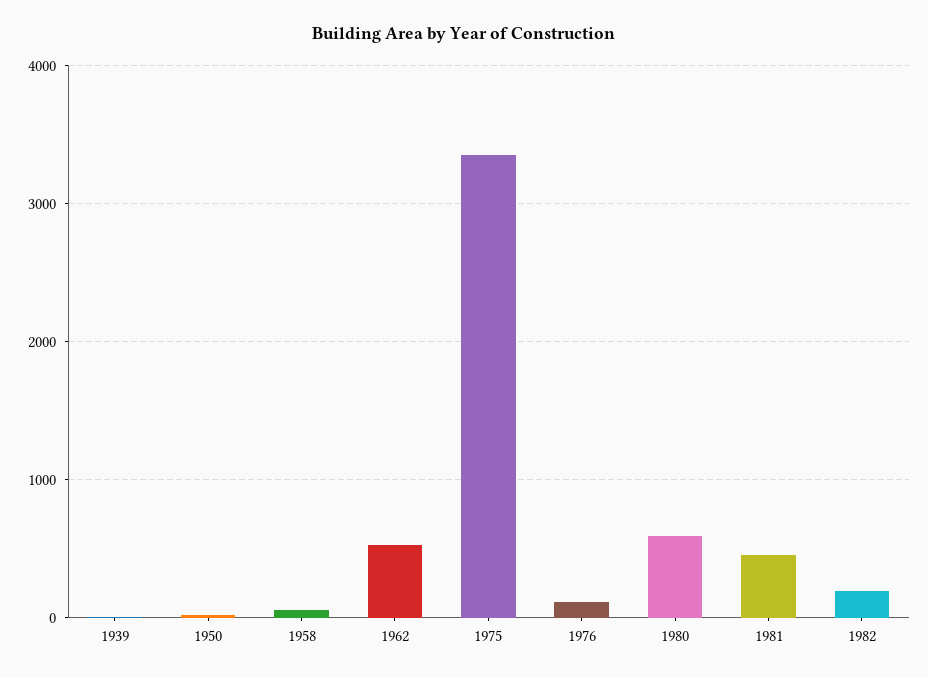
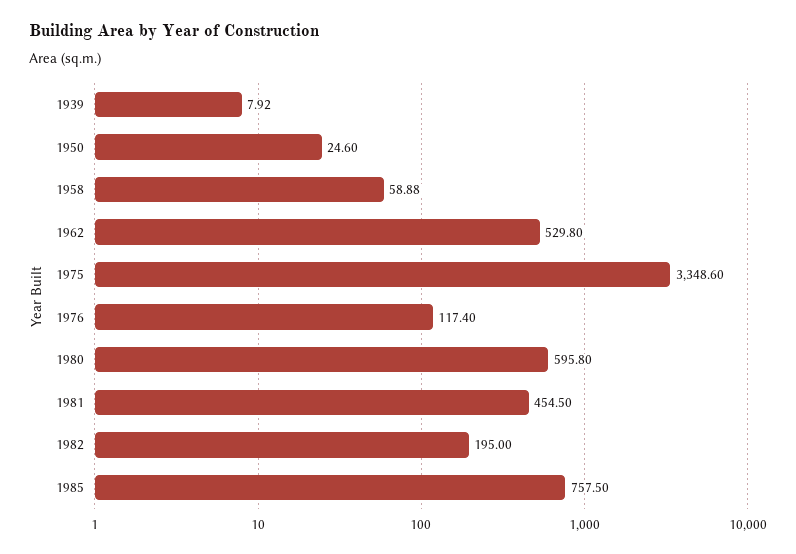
1985: none -> 757.5

